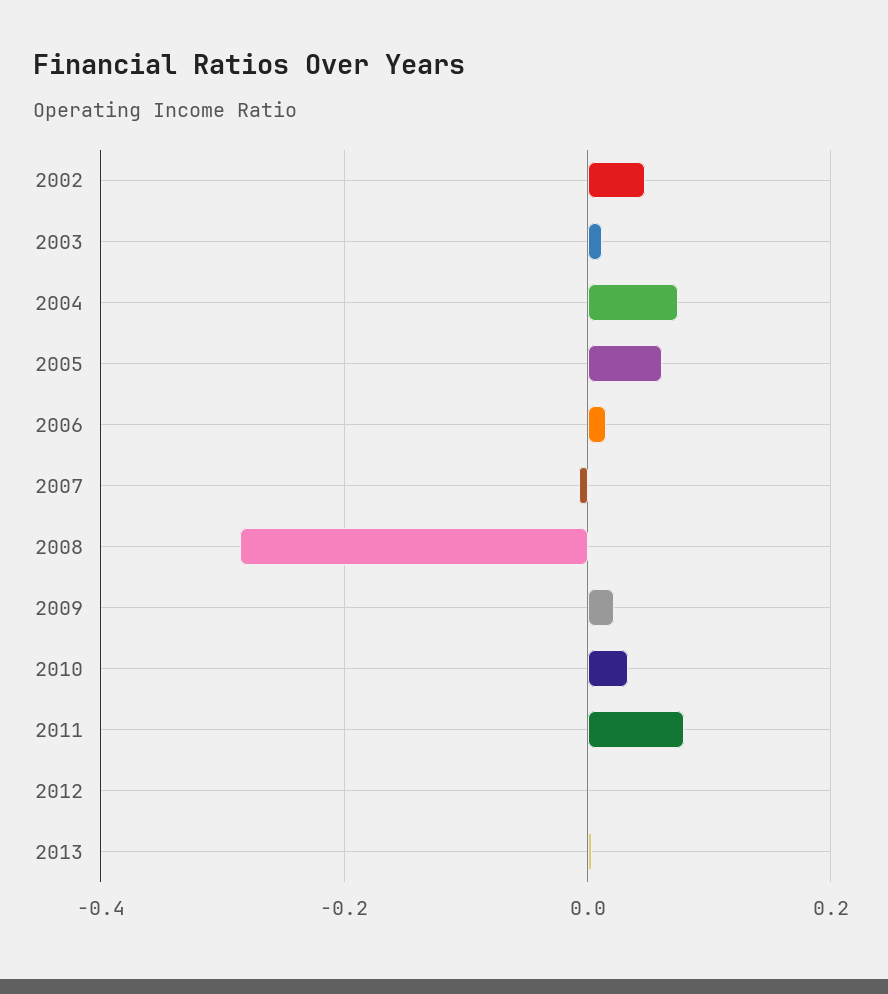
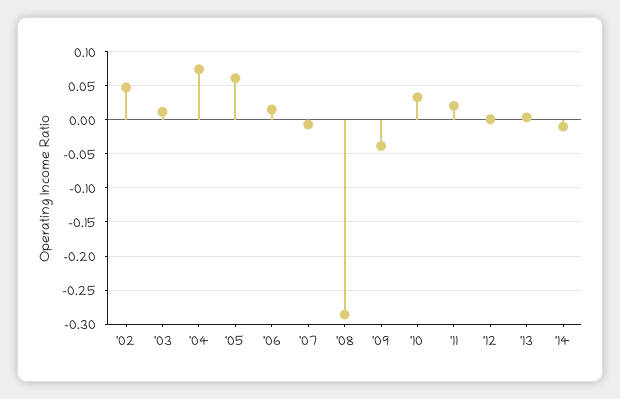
2009: 0.02 -> -0.04
2011: 0.08 -> 0.02
'14: none -> -0.01

